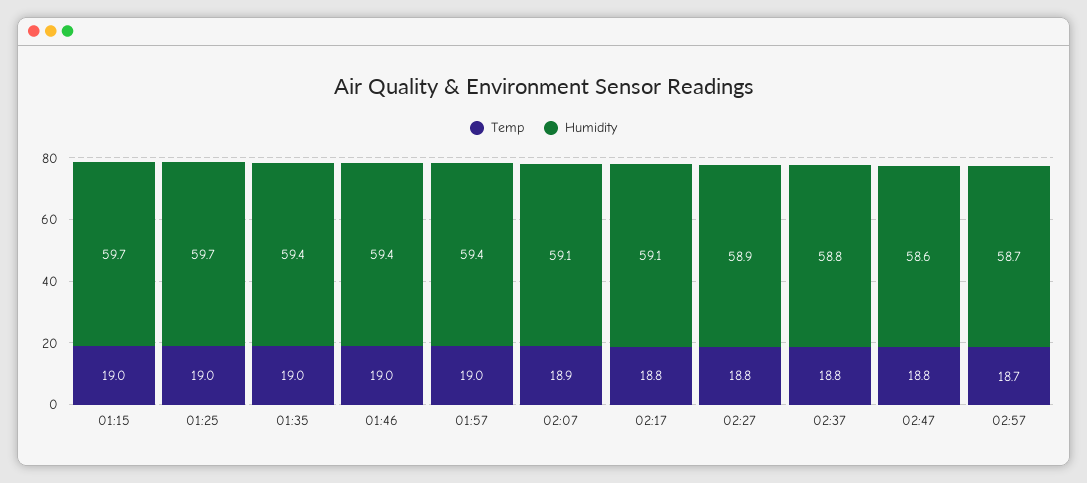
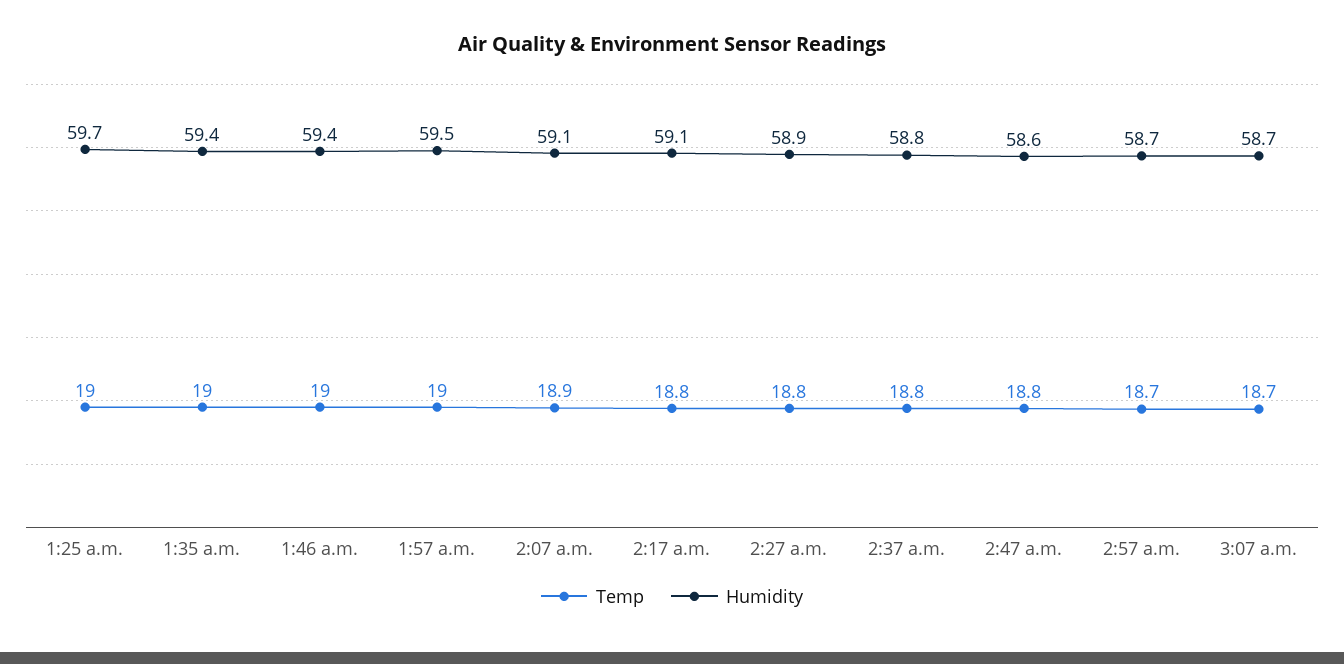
Temp, 01:15: 19 -> none
Humidity, 01:15: 59.7 -> none
Humidity, 01:57: 59.4 -> 59.5
Temp, 3:07 a.m.: none -> 18.7
Humidity, 3:07 a.m.: none -> 58.7

